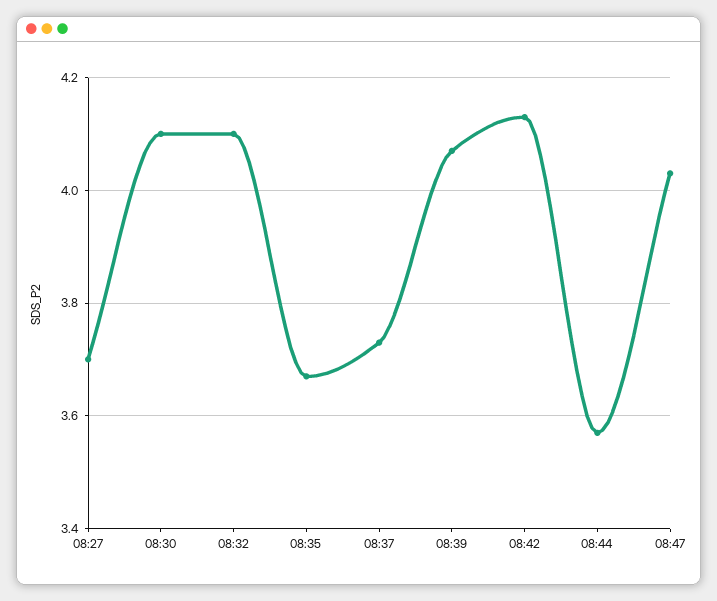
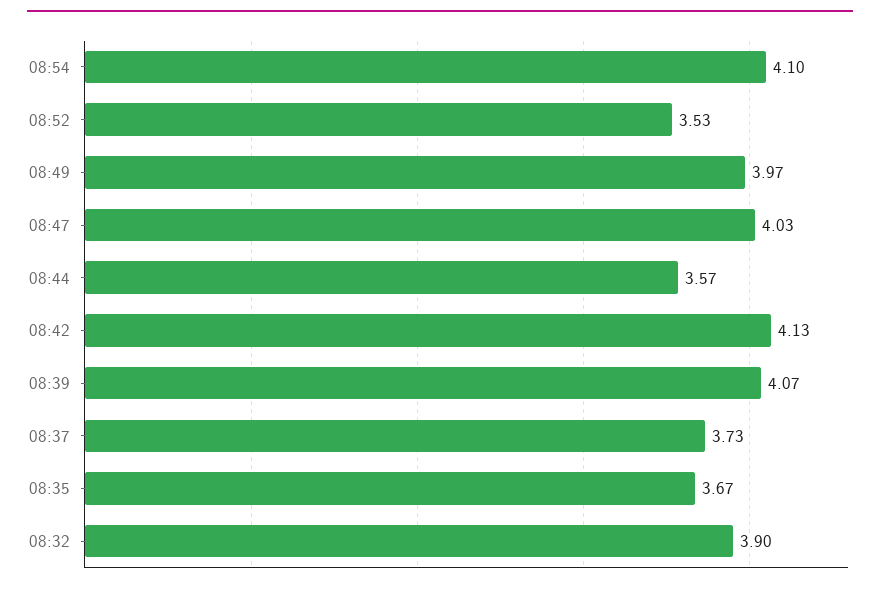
08:27: 3.7 -> none
08:30: 4.1 -> none
08:32: 4.1 -> 3.9
08:54: none -> 4.1
08:52: none -> 3.53
08:49: none -> 3.97

